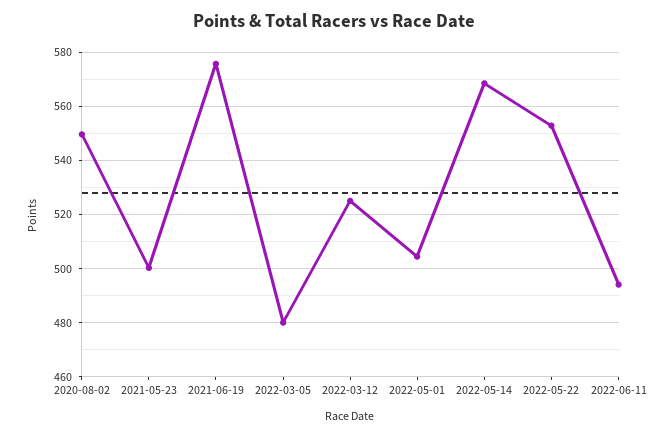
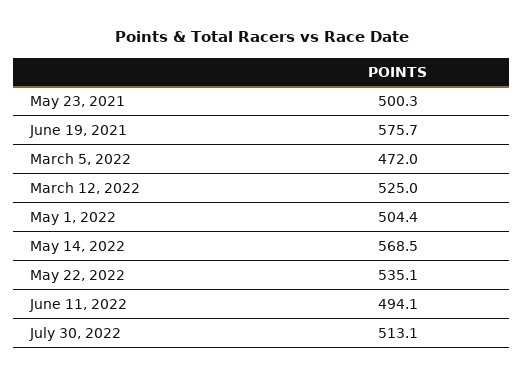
2020-08-02: 550 -> none
2022-03-05: 480 -> 472
2022-05-22: 552.5 -> 535.1
July 30, 2022: none -> 513.1

